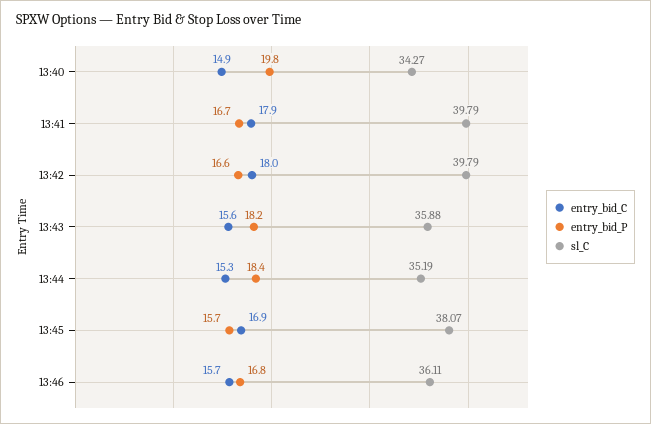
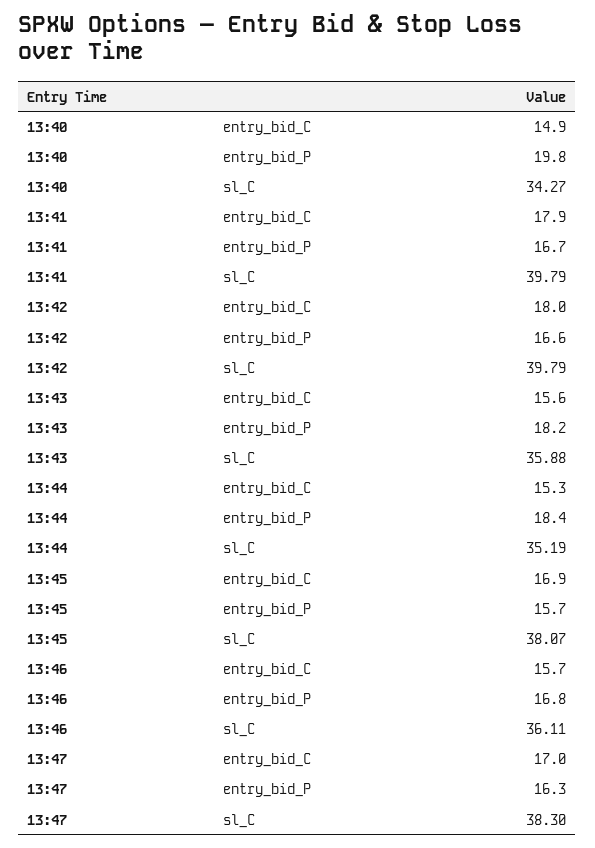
entry_bid_C, 13:47: none -> 17
entry_bid_P, 13:47: none -> 16.3
sl_C, 13:47: none -> 38.3

